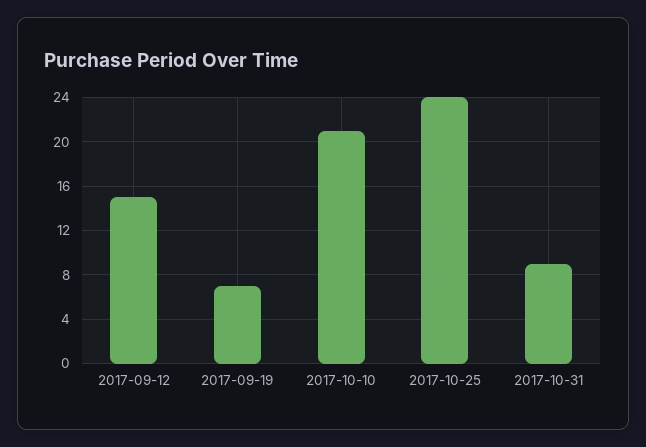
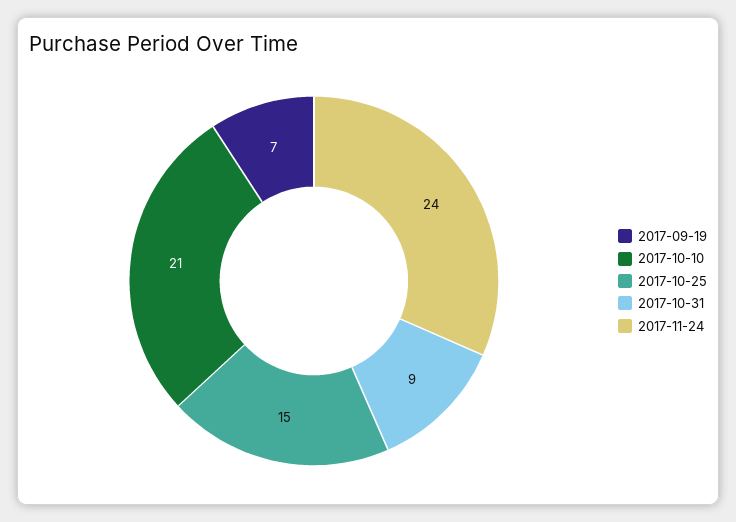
2017-09-12: 15 -> none
2017-10-25: 24 -> 15
2017-11-24: none -> 24

